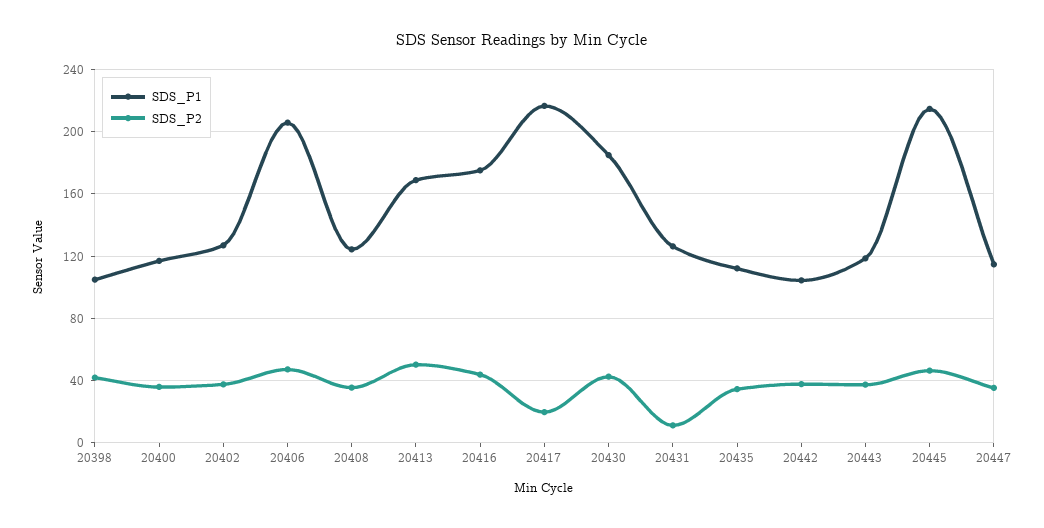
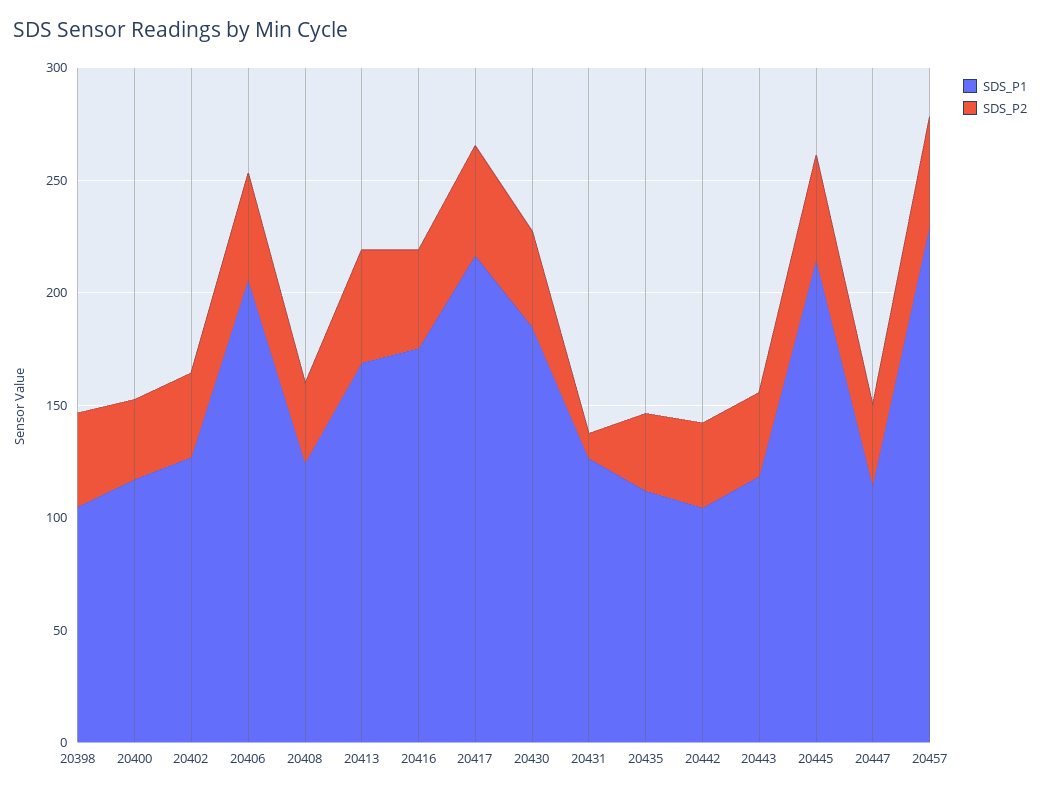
SDS_P2, 20417: 20 -> 50
SDS_P1, 20457: none -> 230
SDS_P2, 20457: none -> 50

